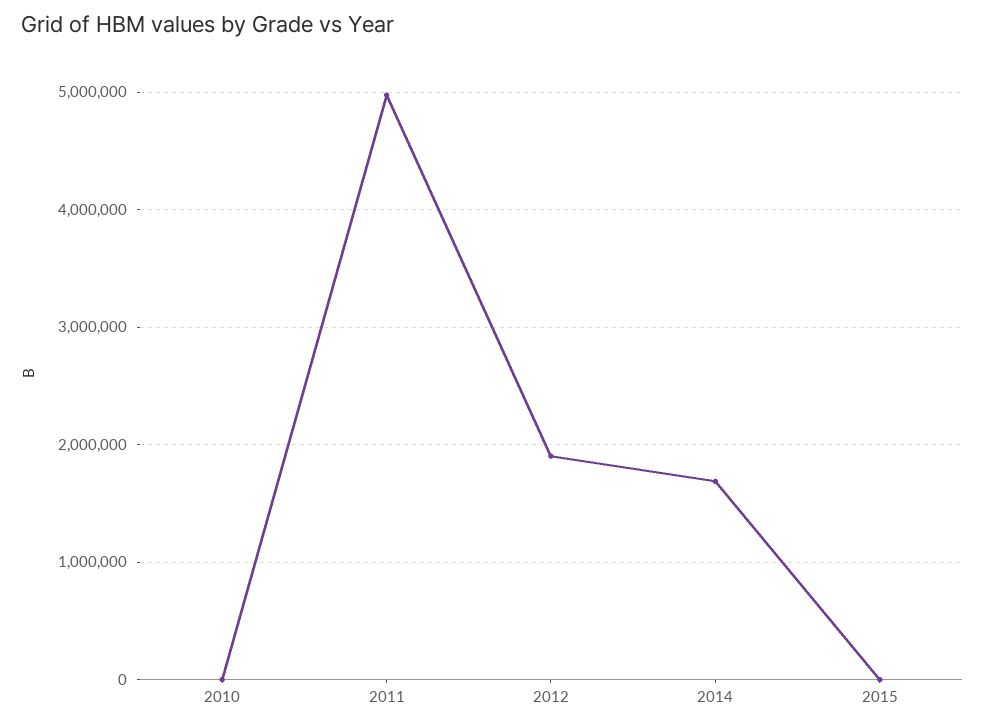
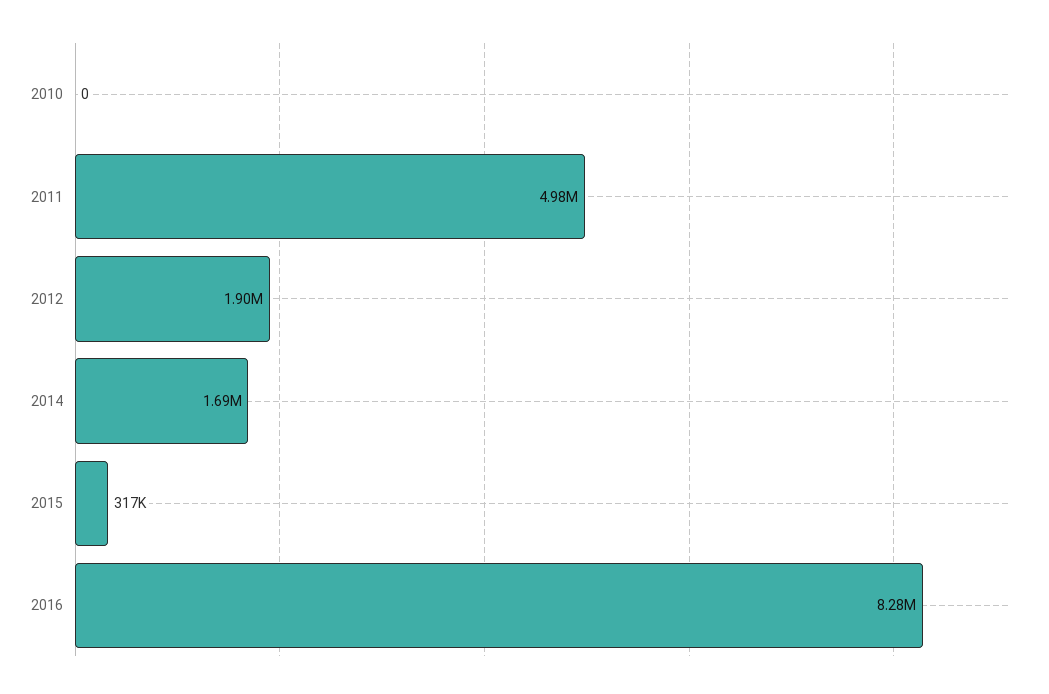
2015: 0 -> 317000
2016: none -> 8280000

